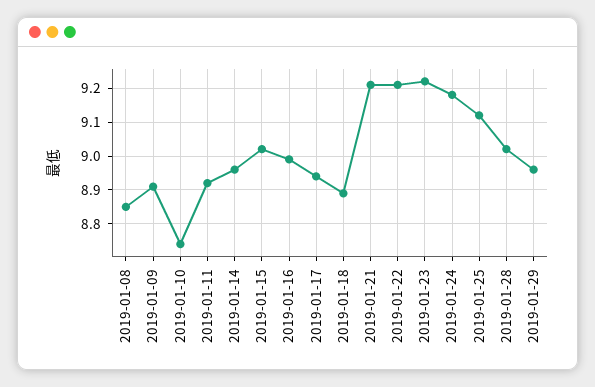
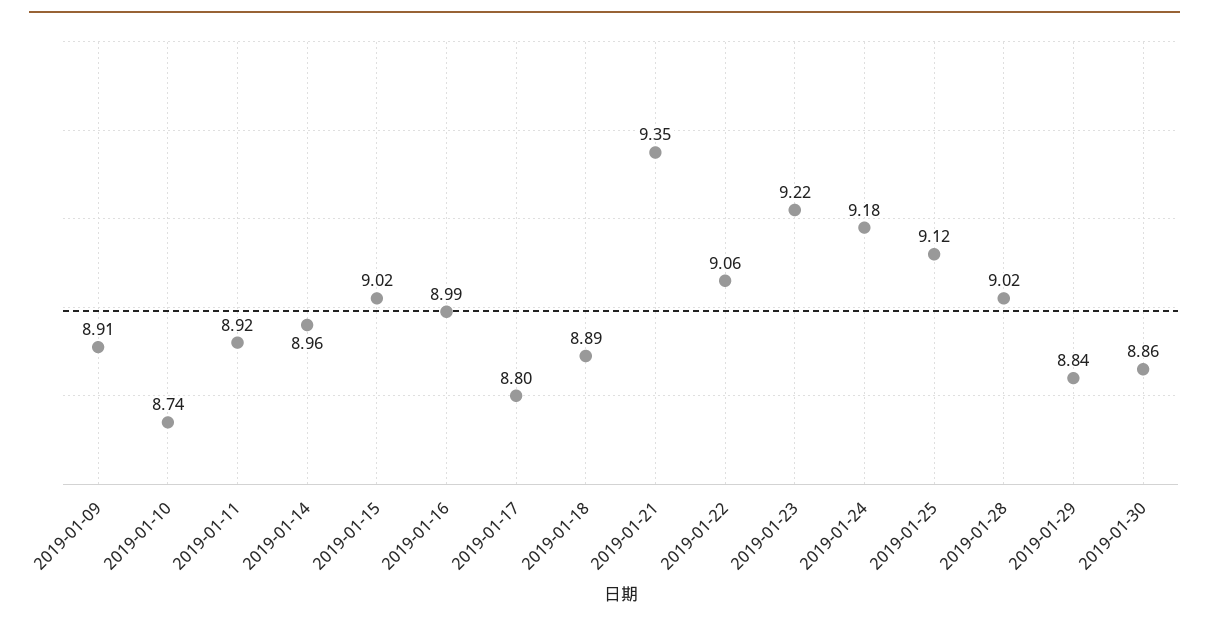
2019-01-08: 8.85 -> none
2019-01-17: 8.95 -> 8.8
2019-01-21: 9.2 -> 9.35
2019-01-22: 9.2 -> 9.06
2019-01-29: 8.95 -> 8.84
2019-01-30: none -> 8.86

